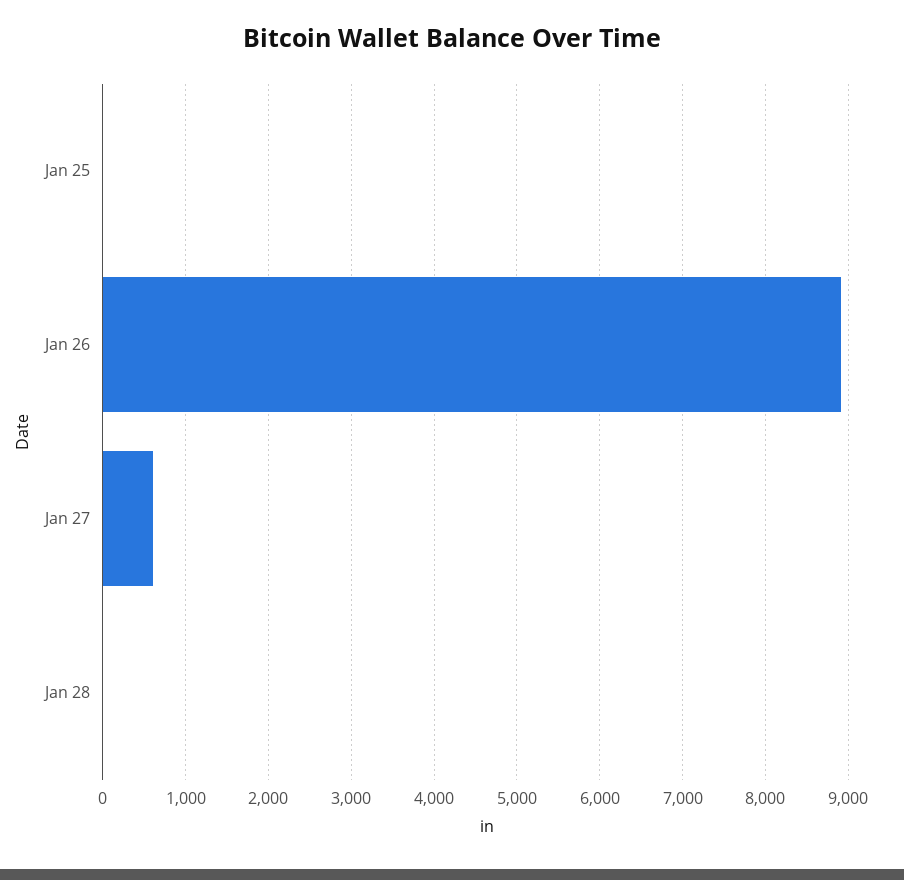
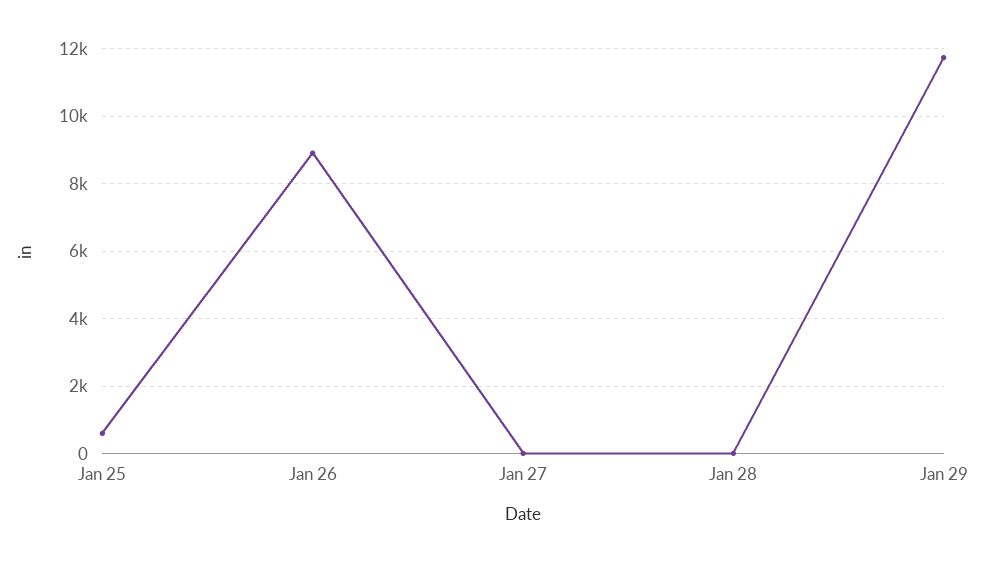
Jan 25: 0 -> 600
Jan 27: 600 -> 0
Jan 29: none -> 11800

